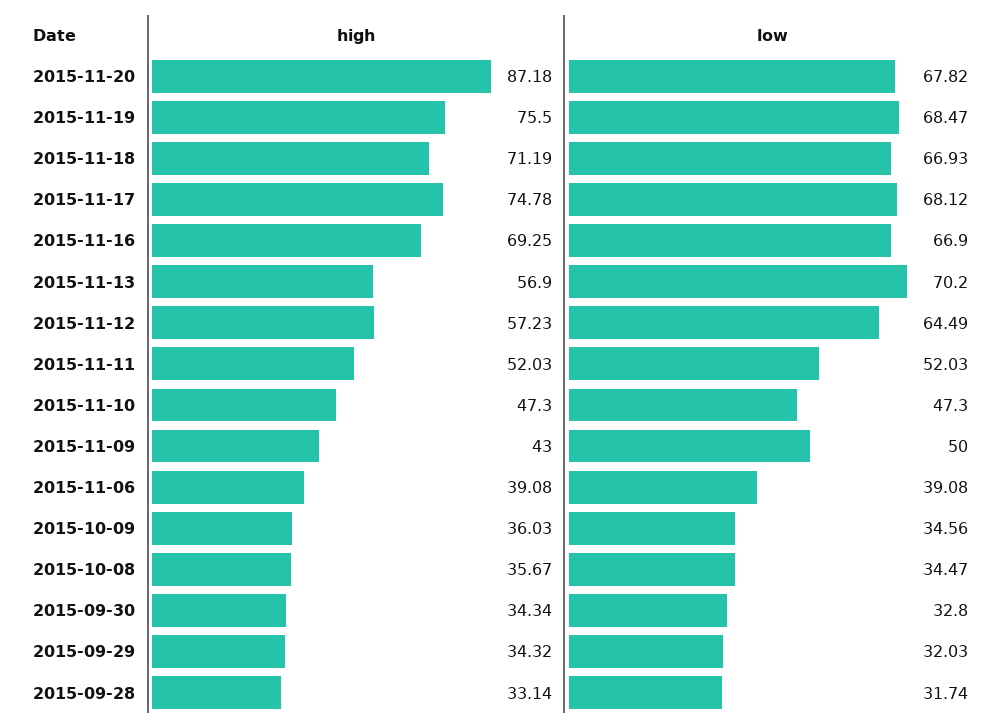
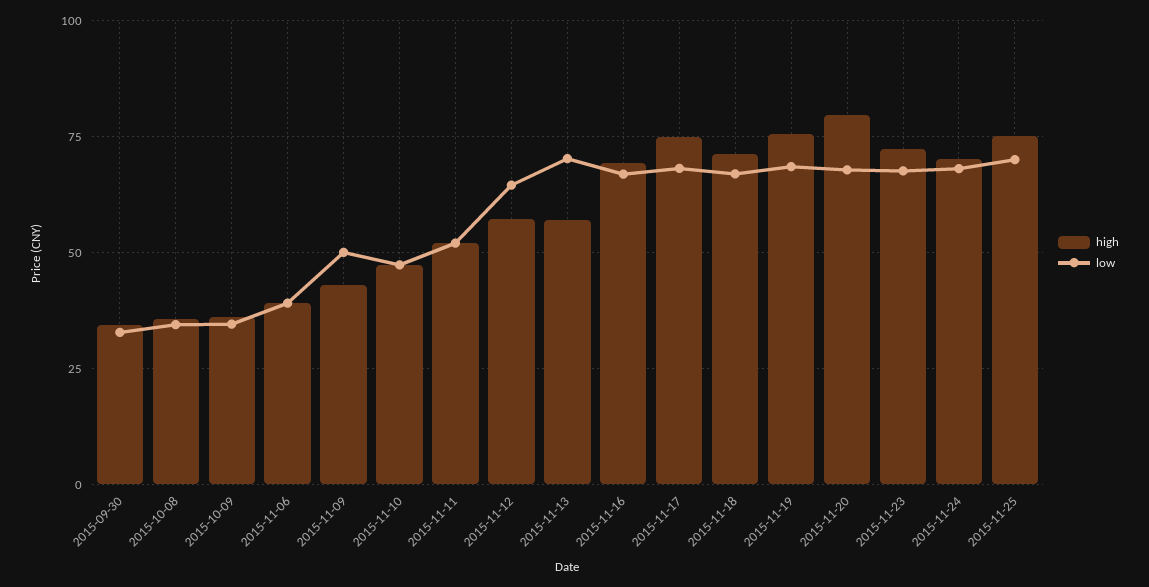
high, 2015-11-20: 87.18 -> 80
high, 2015-09-29: 34.32 -> none
low, 2015-09-29: 32.03 -> none
high, 2015-09-28: 33.14 -> none
low, 2015-09-28: 31.74 -> none
high, 2015-11-23: none -> 72.5
low, 2015-11-23: none -> 67.5
high, 2015-11-24: none -> 70
low, 2015-11-24: none -> 67.5
high, 2015-11-25: none -> 75
low, 2015-11-25: none -> 70

